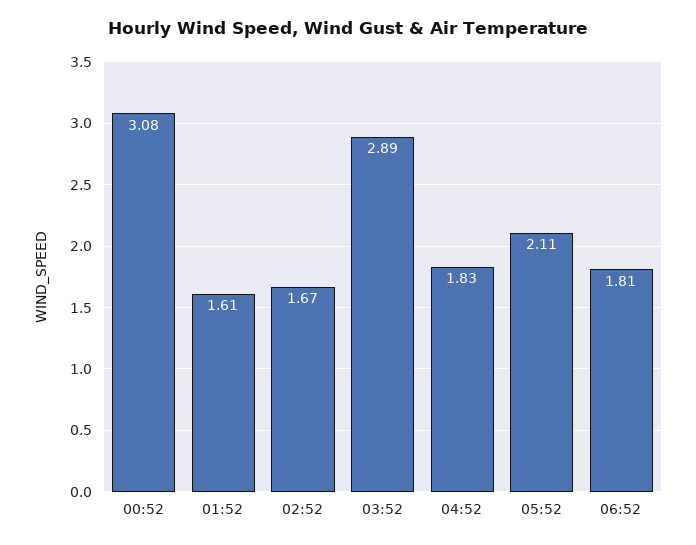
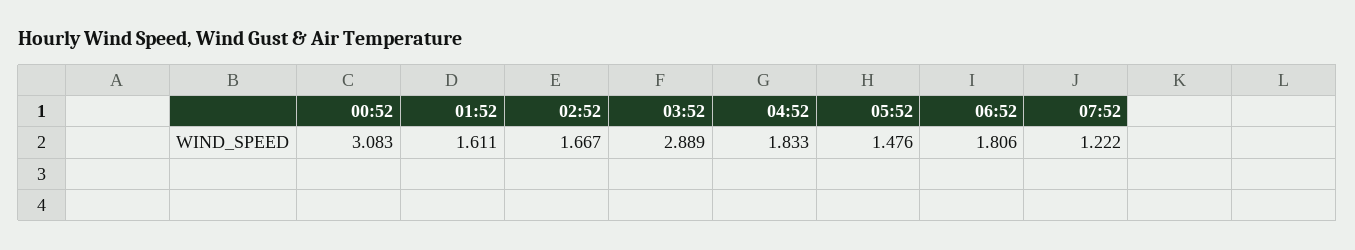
05:52: 2.11 -> 1.476
07:52: none -> 1.222

